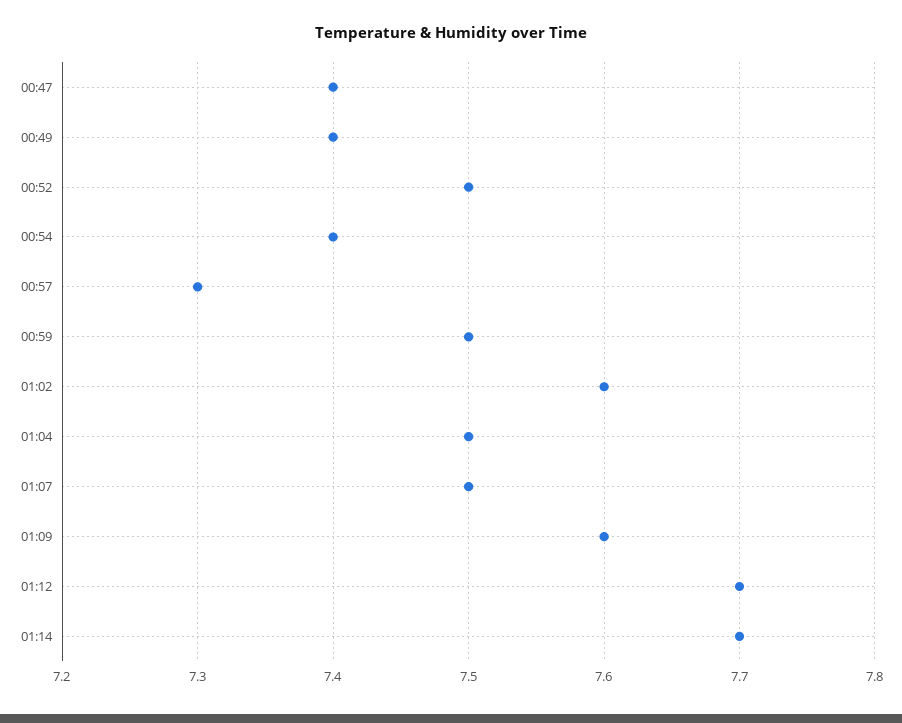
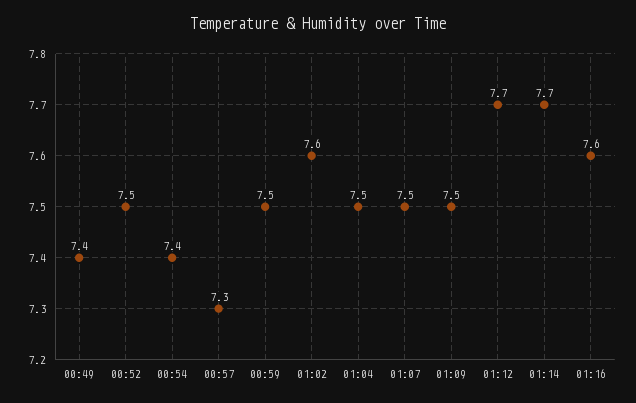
00:47: 7.4 -> none
01:09: 7.6 -> 7.5
01:16: none -> 7.6

